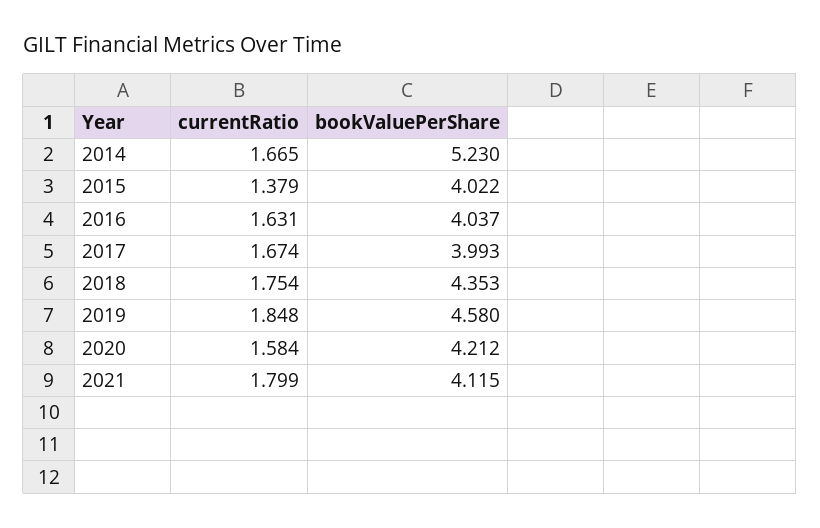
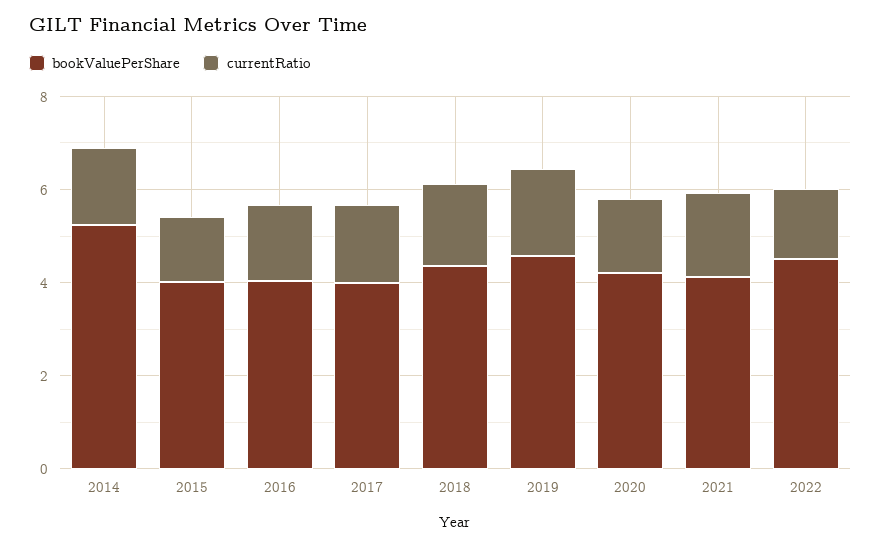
bookValuePerShare, 2022: none -> 4.5
currentRatio, 2022: none -> 1.5

